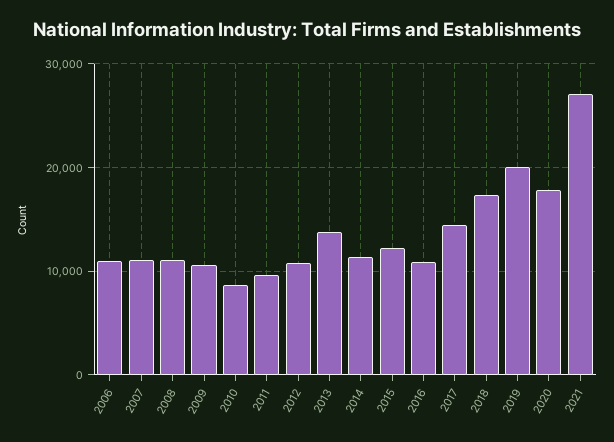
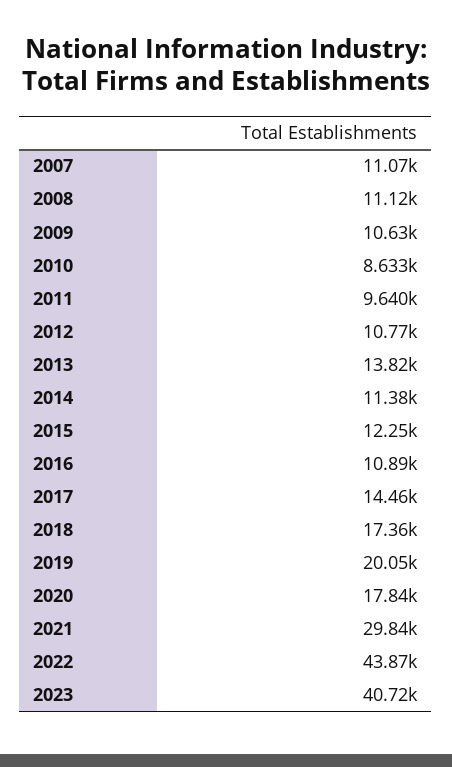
2006: 11000 -> none
2021: 27000 -> 29840
2022: none -> 43870
2023: none -> 40720

